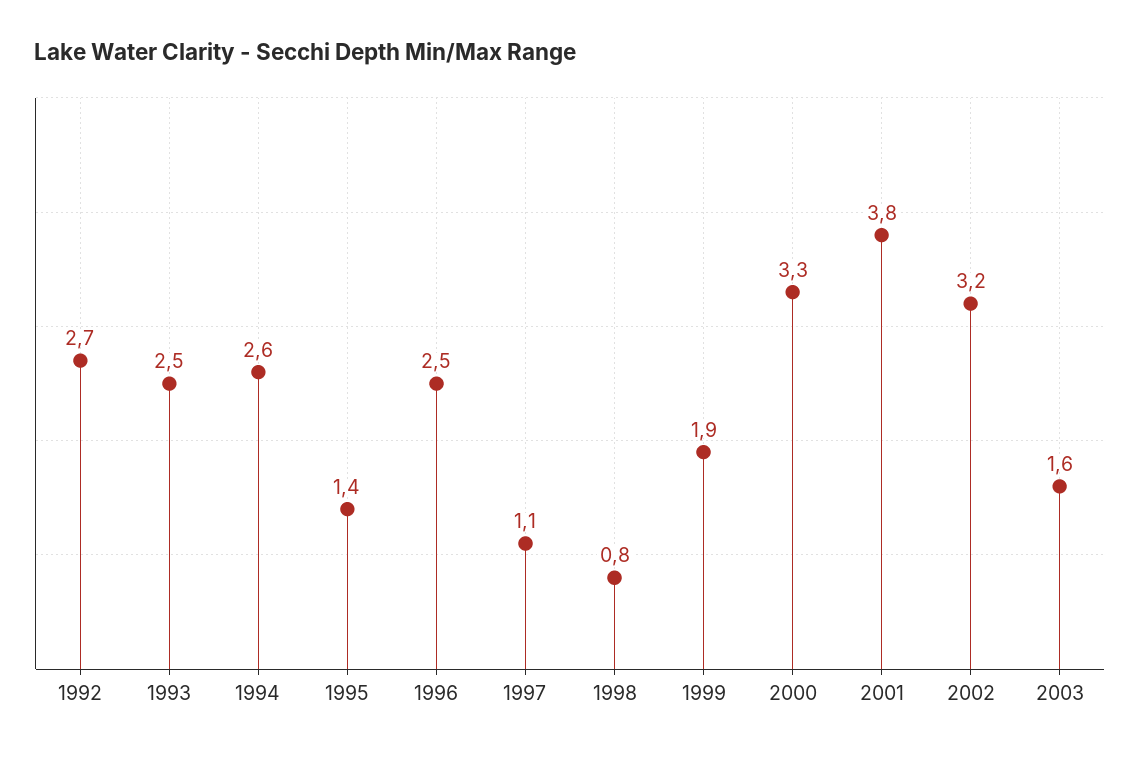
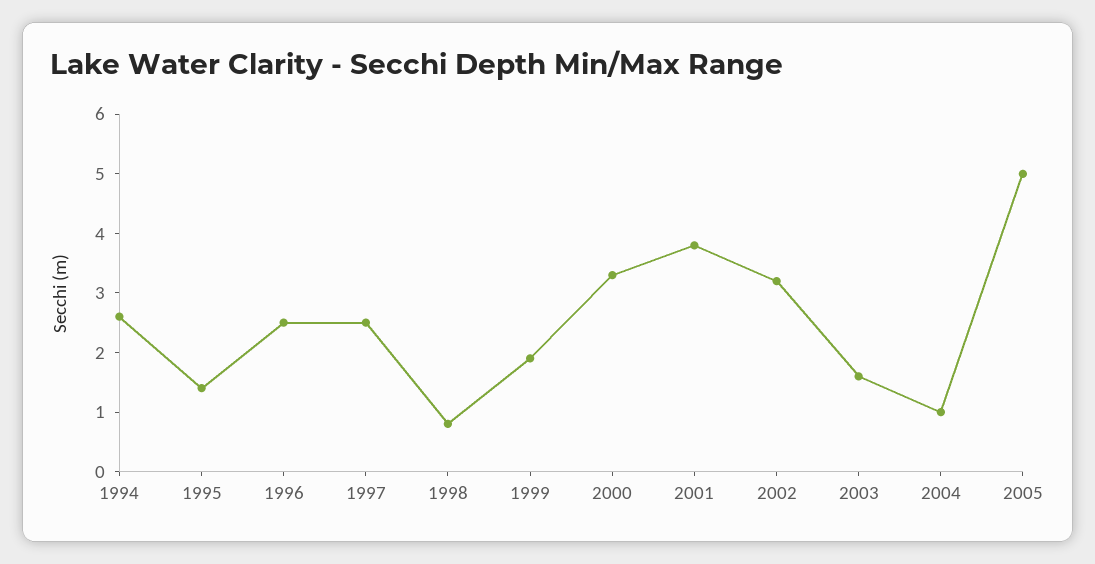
1992: 2.7 -> none
1993: 2.5 -> none
1997: 1.1 -> 2.5
2004: none -> 1
2005: none -> 5

